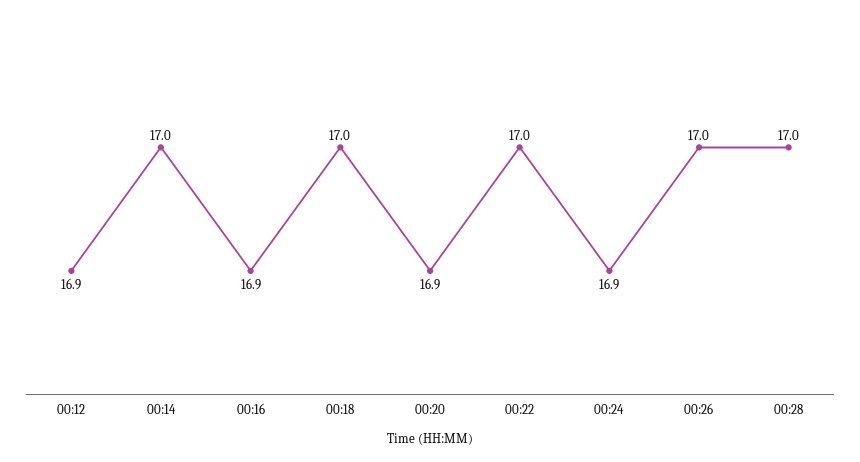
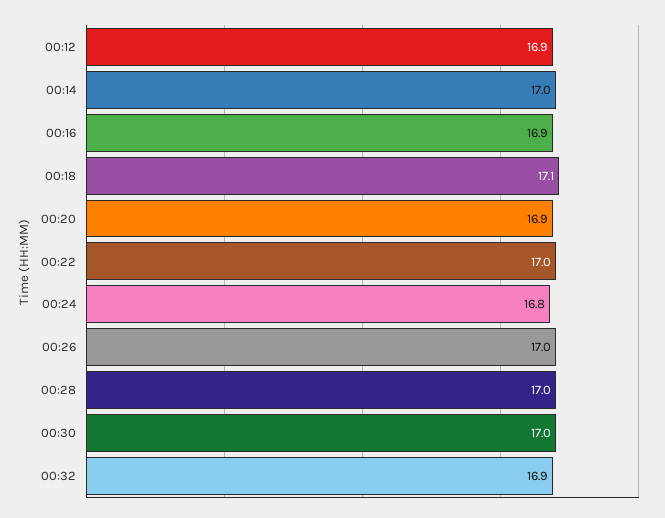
00:18: 17 -> 17.1
00:24: 16.9 -> 16.8
00:30: none -> 17
00:32: none -> 16.9

